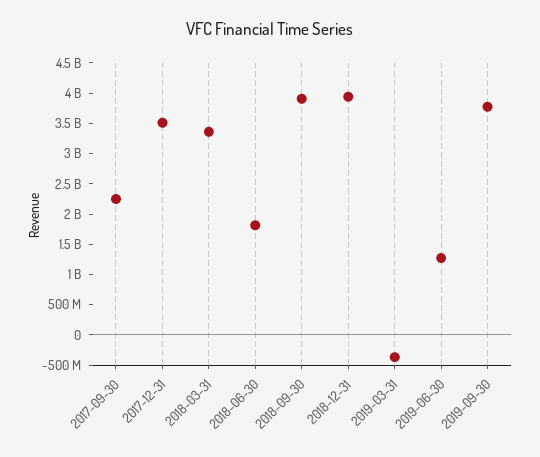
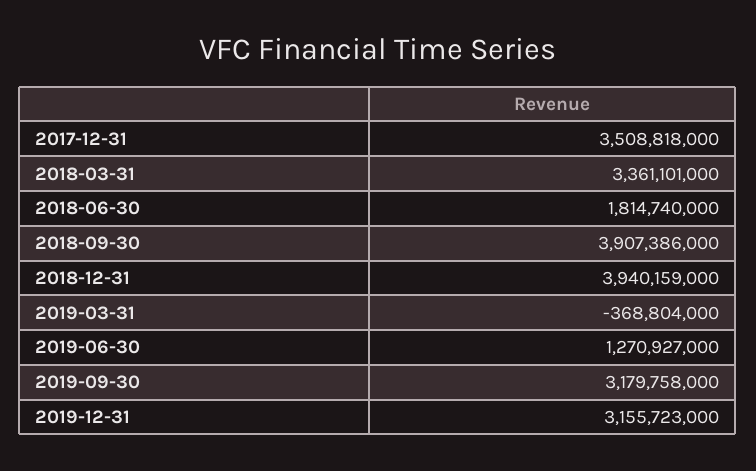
2017-09-30: 2250000000 -> none
2019-09-30: 3750000000 -> 3179758000
2019-12-31: none -> 3155723000

